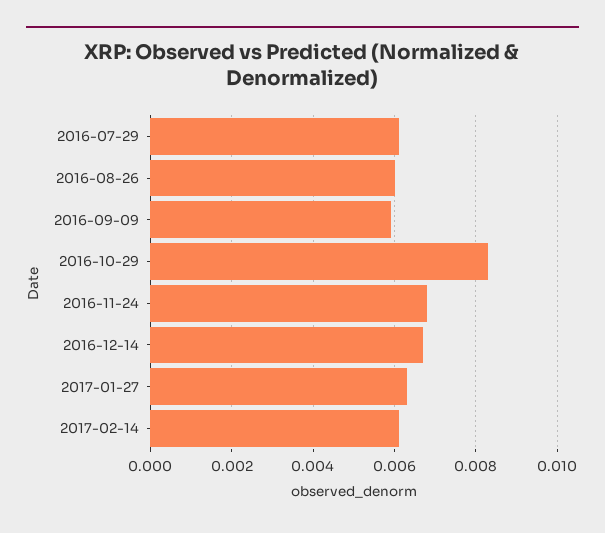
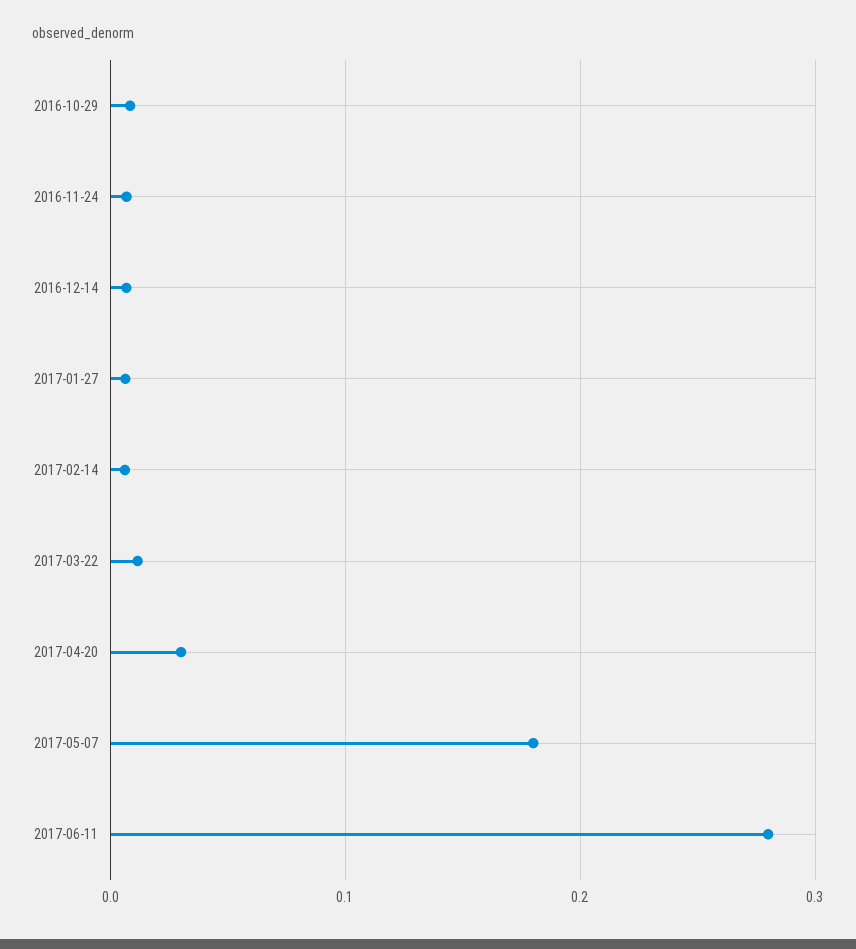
2016-07-29: 0.006 -> none
2016-08-26: 0.006 -> none
2016-09-09: 0.006 -> none
2017-03-22: none -> 0.01
2017-04-20: none -> 0.03
2017-05-07: none -> 0.18
2017-06-11: none -> 0.28

